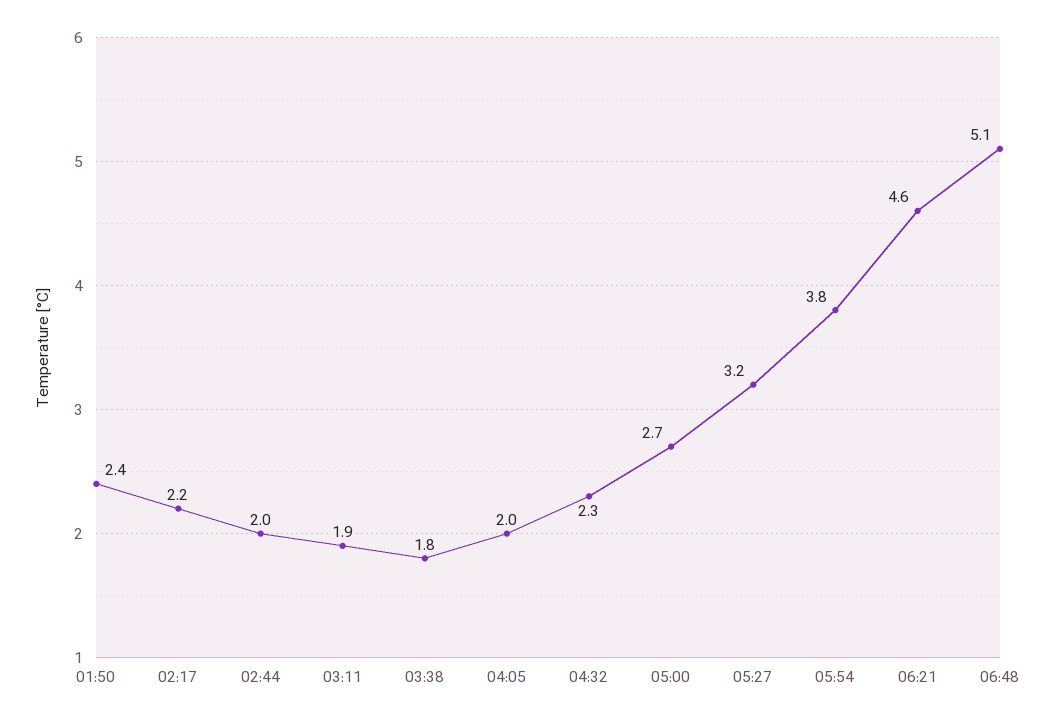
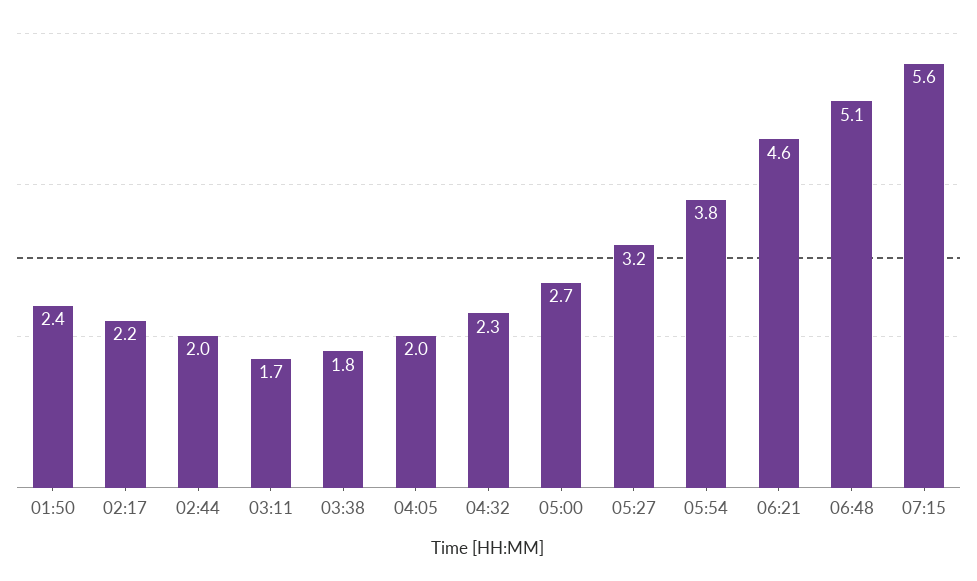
03:11: 1.9 -> 1.7
07:15: none -> 5.6

